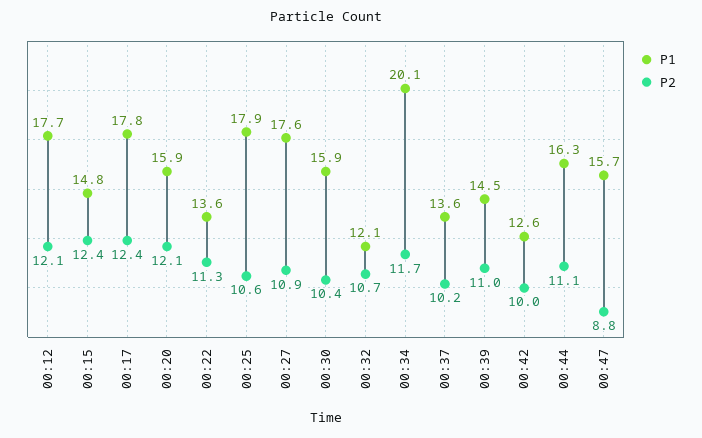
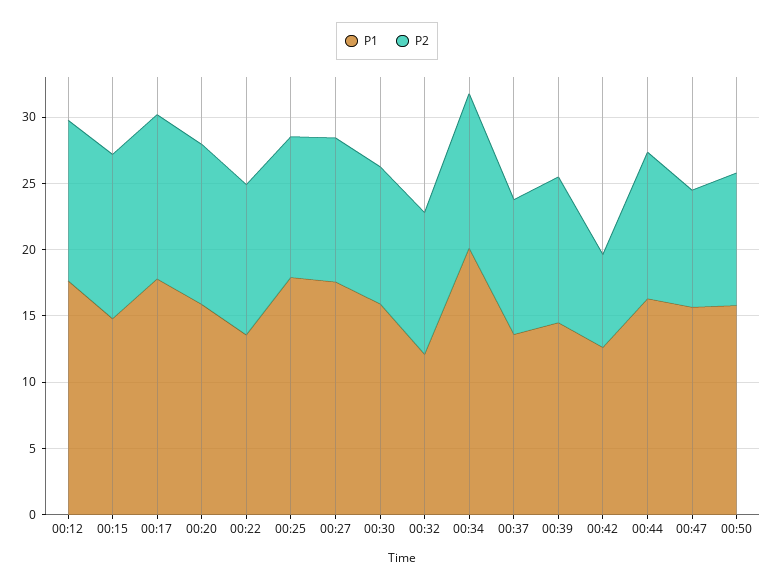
P2, 00:42: 10 -> 7
P1, 00:50: none -> 16
P2, 00:50: none -> 10

